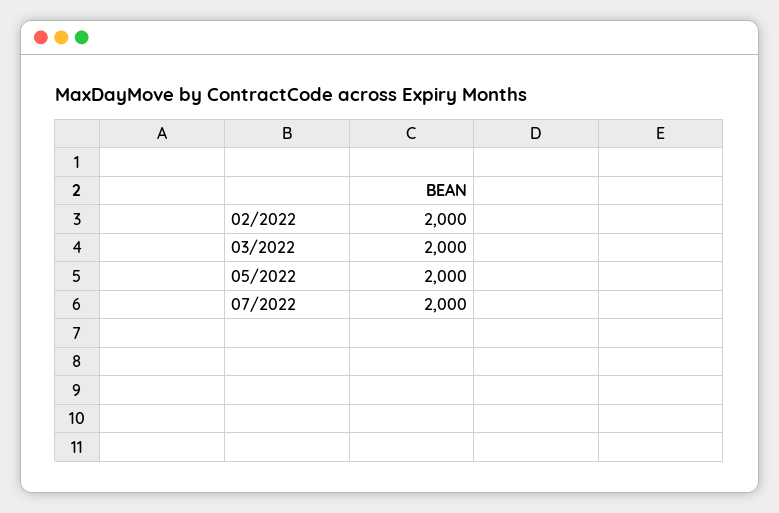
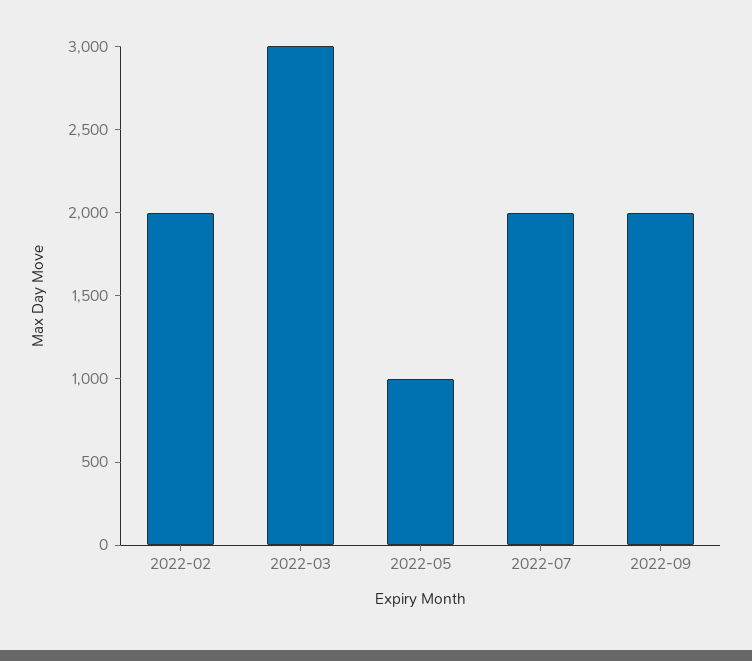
03/2022: 2000 -> 3000
05/2022: 2000 -> 1000
2022-09: none -> 2000

